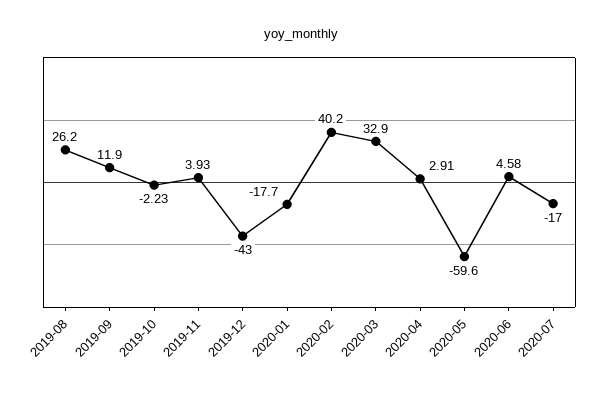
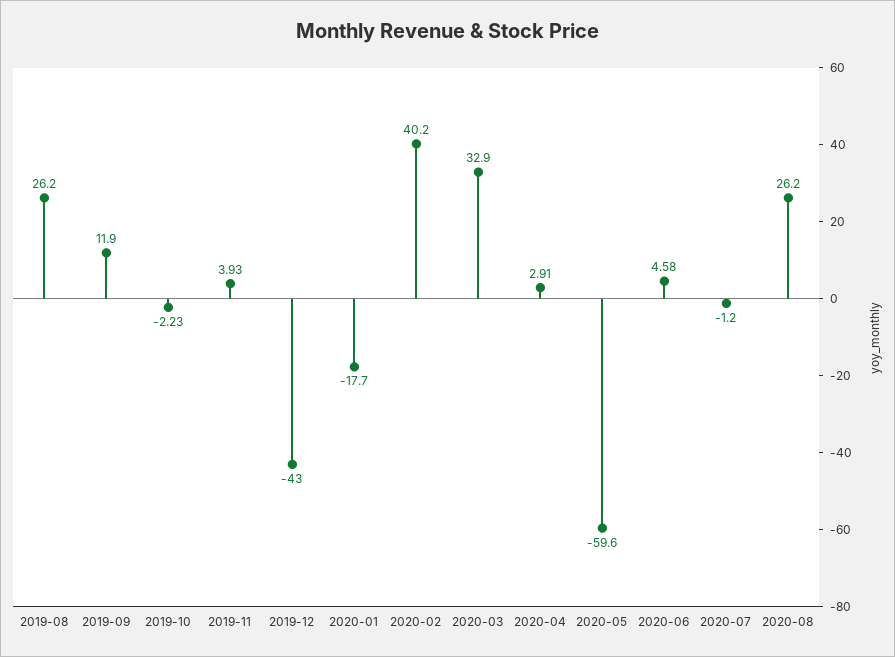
2020-07: -17 -> -1.2
2020-08: none -> 26.2

